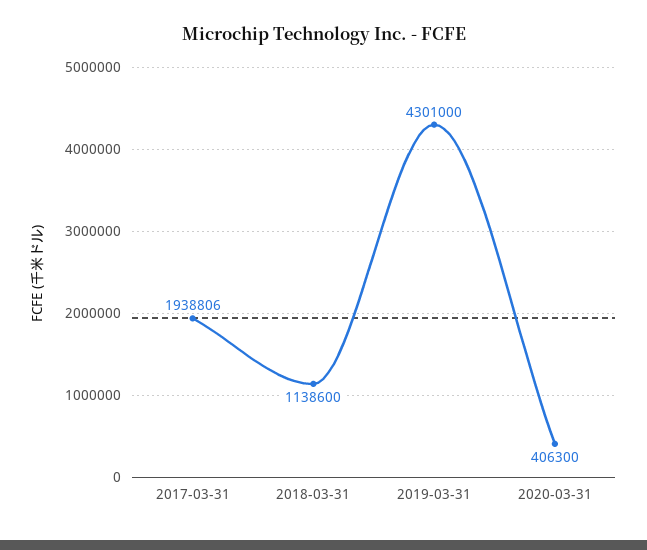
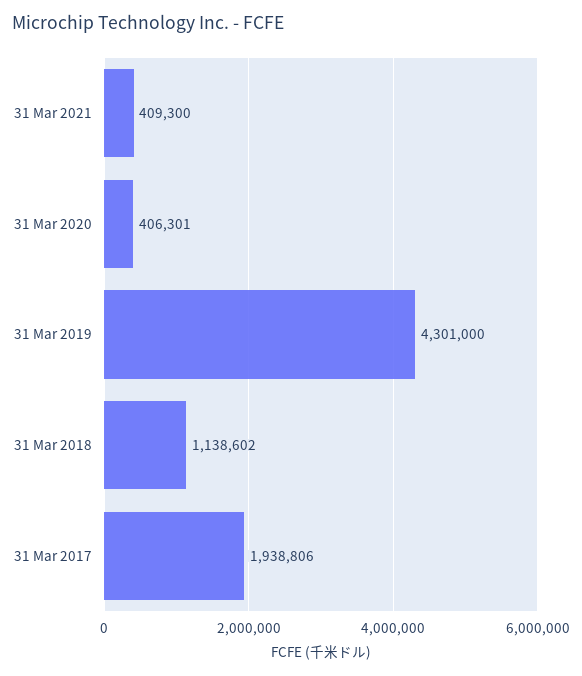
2018-03-31: 1138600 -> 1138602
2020-03-31: 406300 -> 406301
31 Mar 2021: none -> 409300

